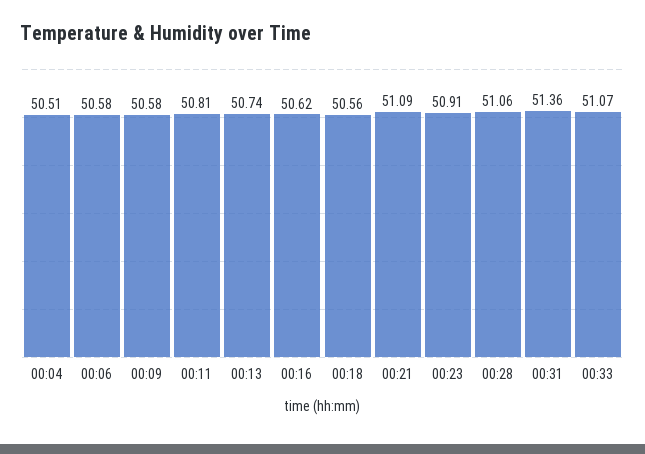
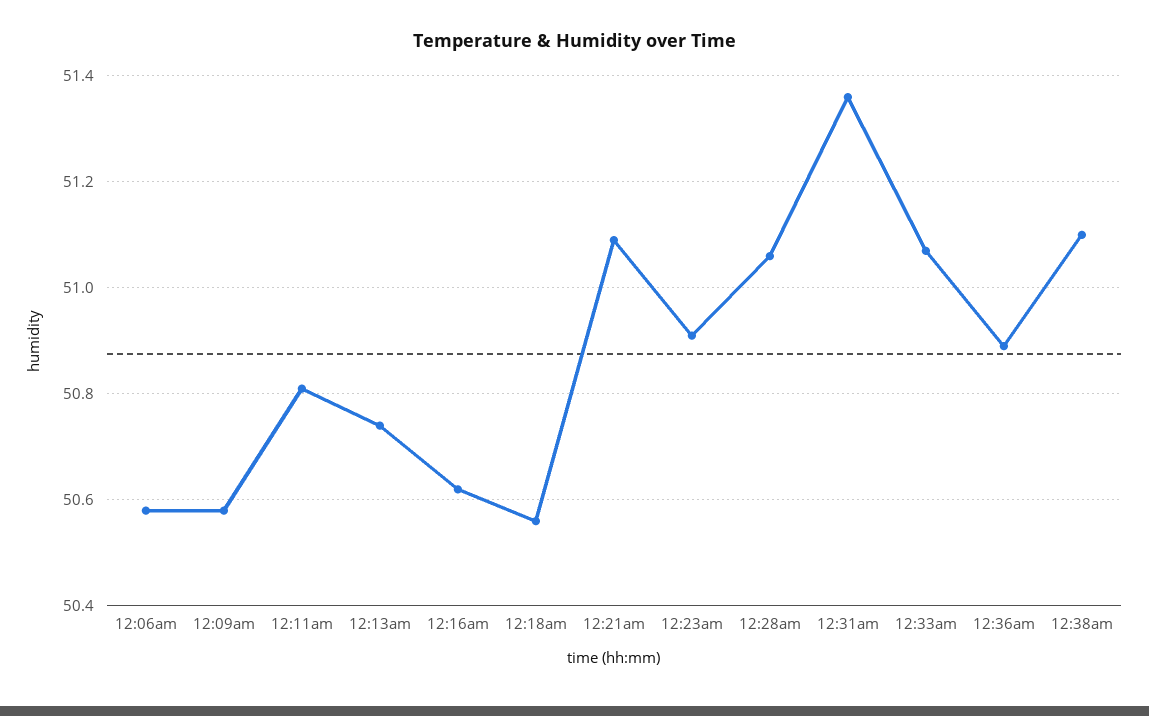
00:04: 50.51 -> none
12:36am: none -> 50.9
12:38am: none -> 51.1

